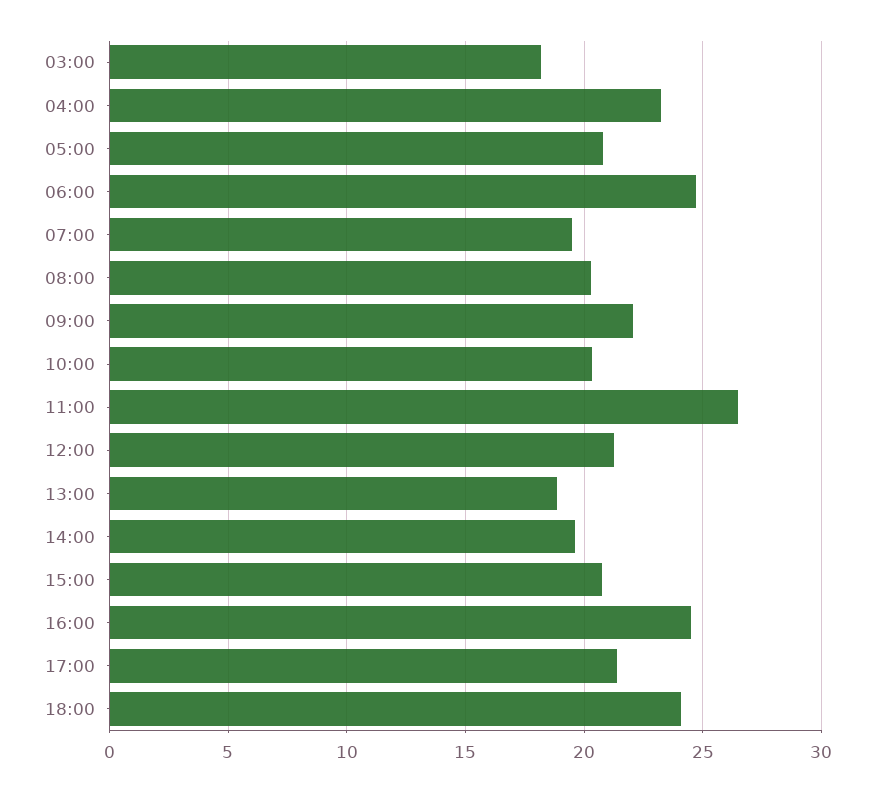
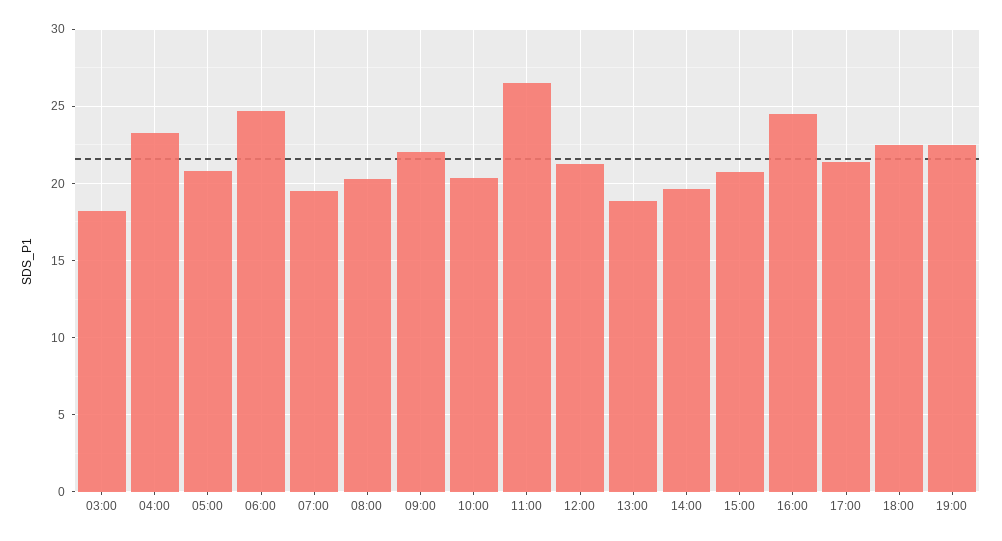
18:00: 24 -> 22.5
19:00: none -> 22.5

